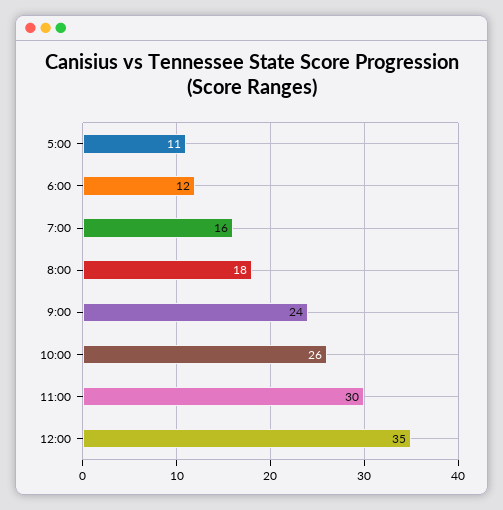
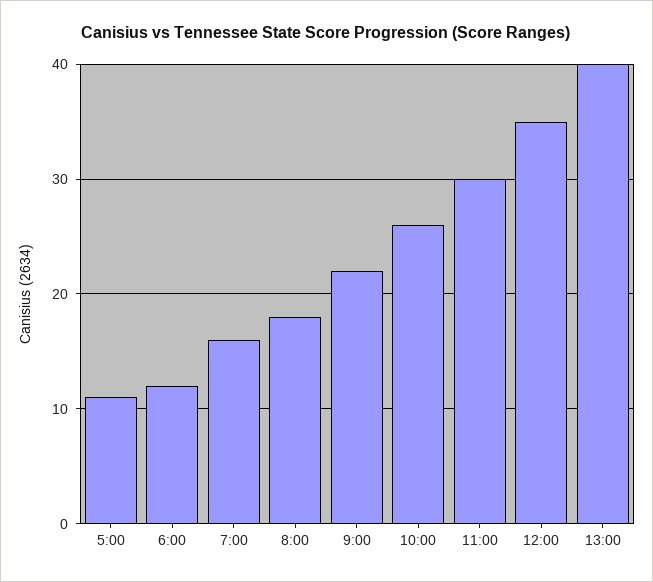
9:00: 24 -> 22
13:00: none -> 40

